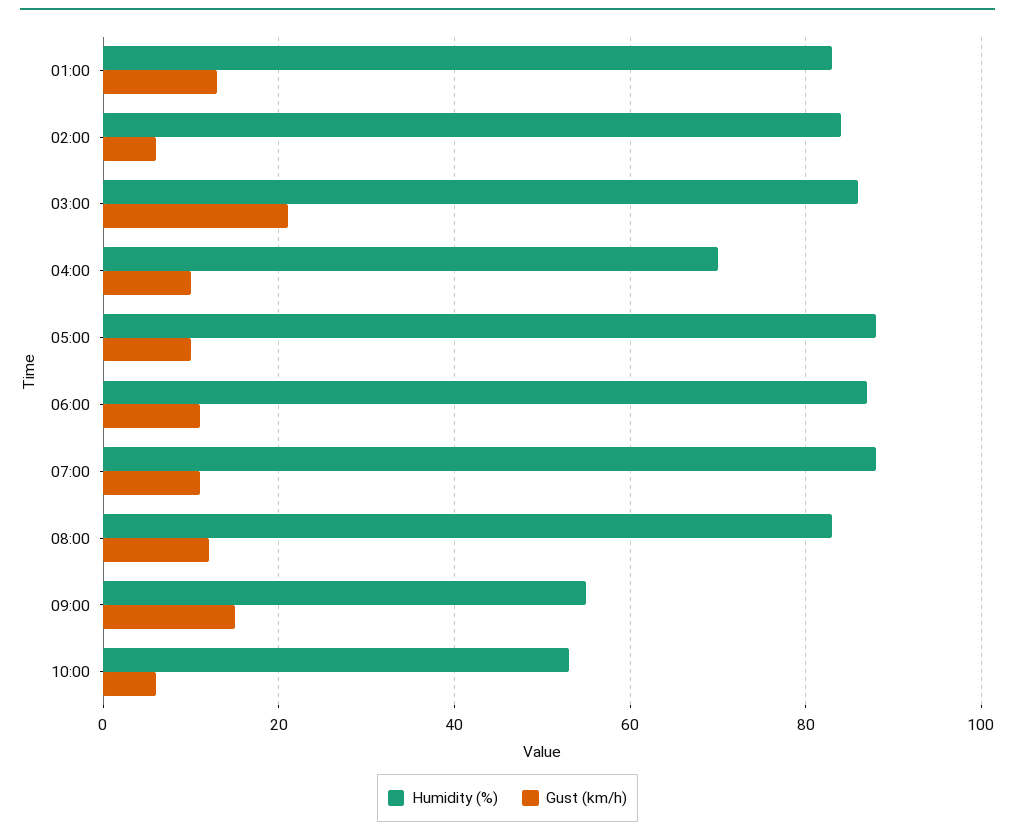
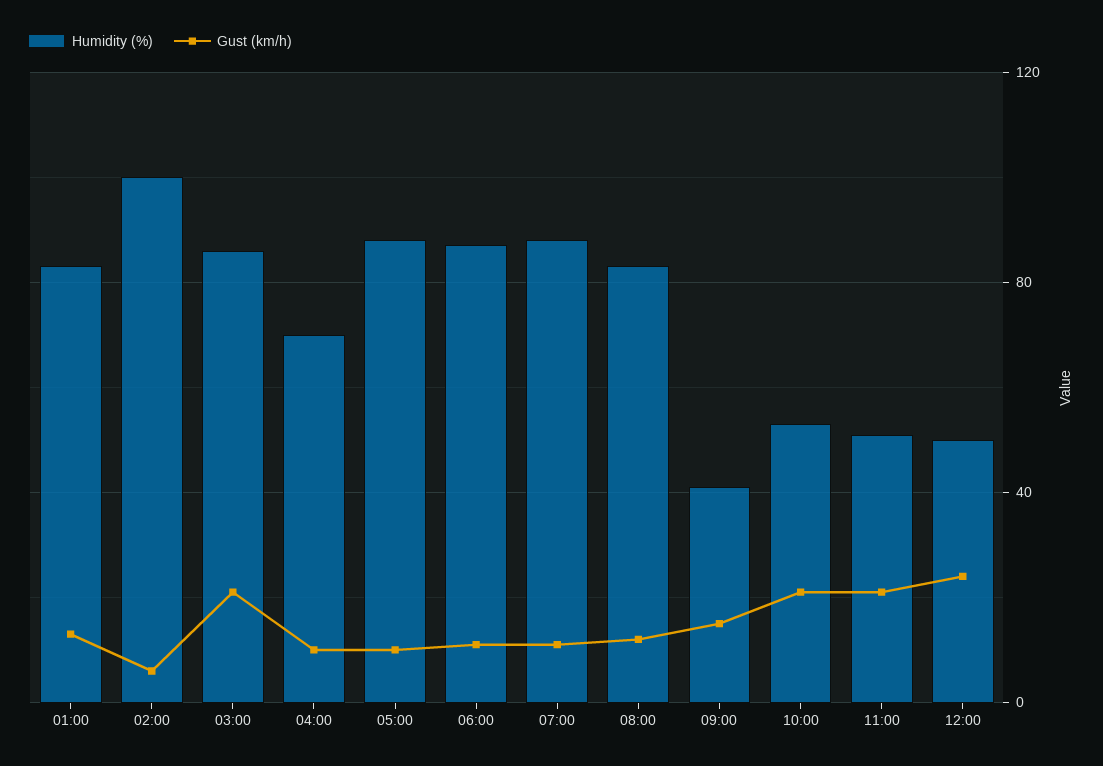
Humidity (%), 02:00: 85 -> 100
Humidity (%), 09:00: 55 -> 40
Gust (km/h), 10:00: 5 -> 20
Humidity (%), 11:00: none -> 50
Gust (km/h), 11:00: none -> 20
Humidity (%), 12:00: none -> 50
Gust (km/h), 12:00: none -> 25

